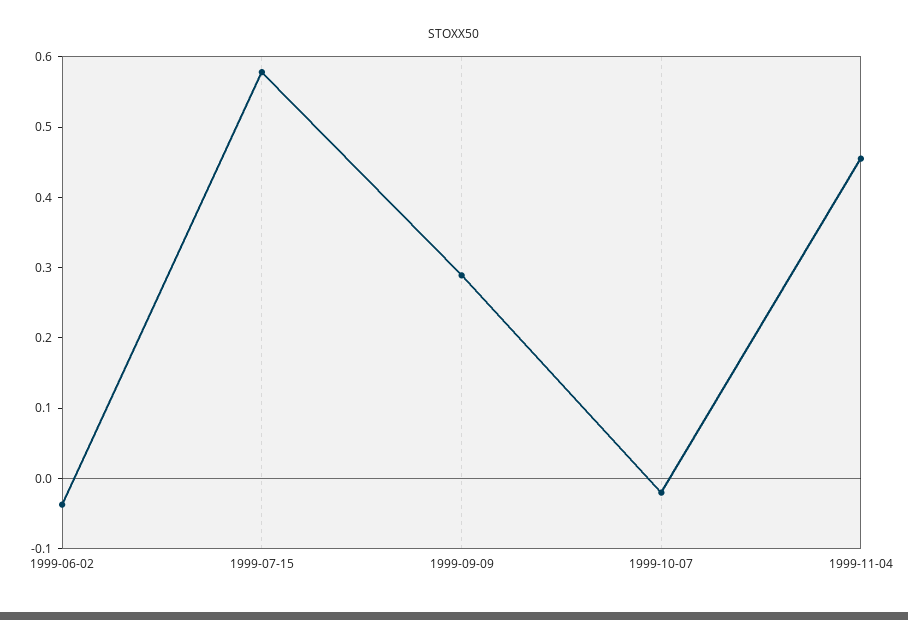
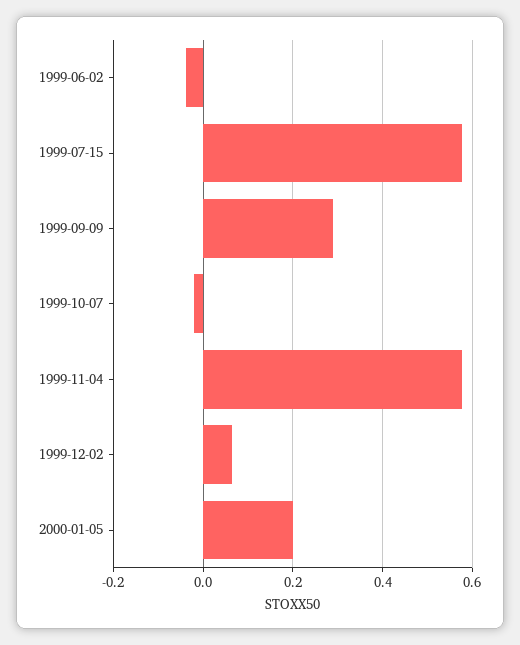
1999-11-04: 0.46 -> 0.58
1999-12-02: none -> 0.06
2000-01-05: none -> 0.2

